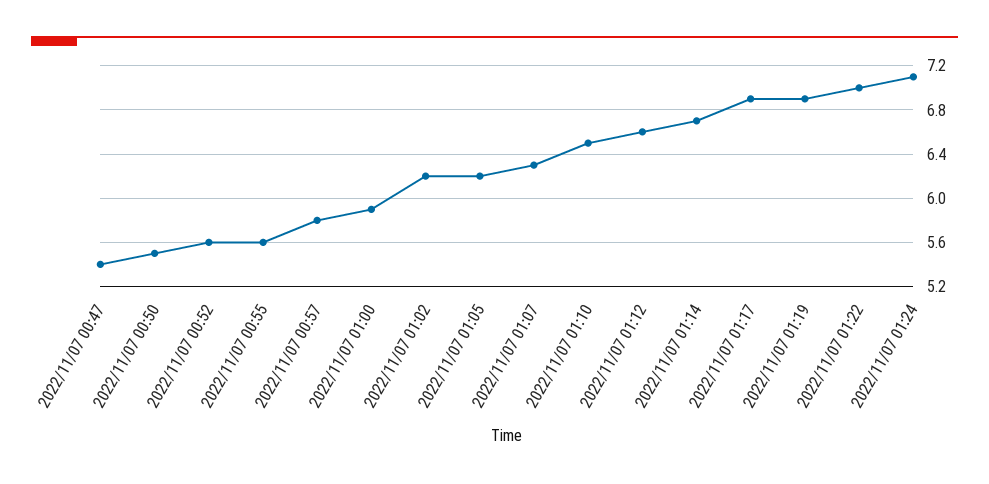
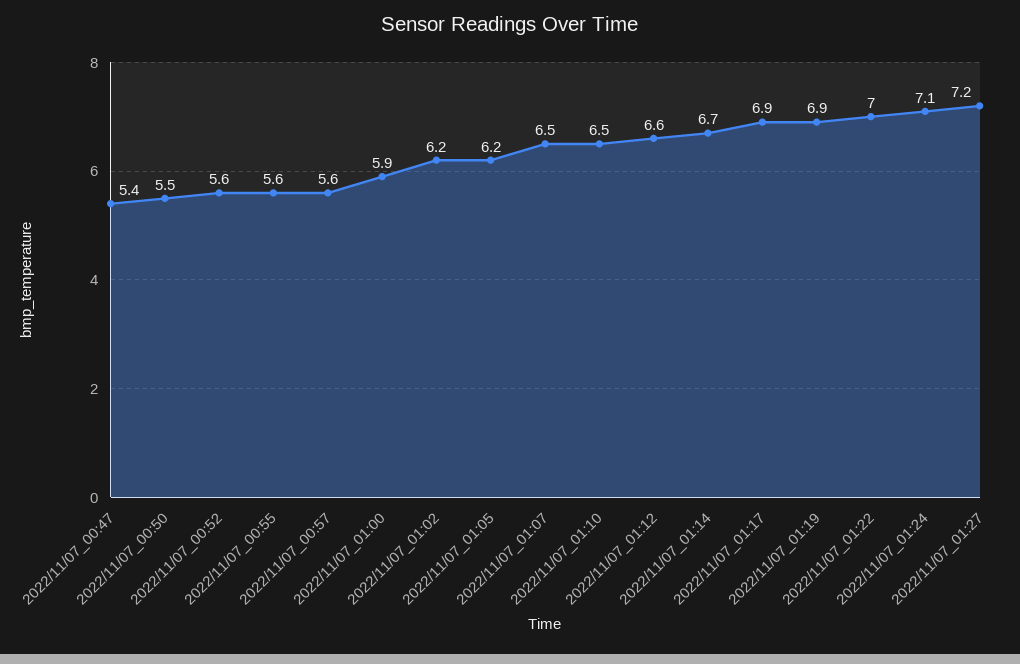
2022/11/07 00:57: 5.8 -> 5.6
2022/11/07 01:07: 6.3 -> 6.5
2022/11/07_01:27: none -> 7.2

